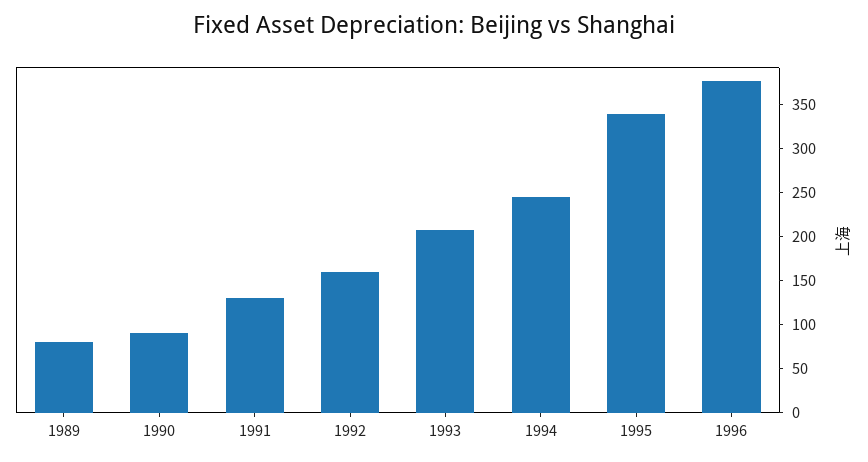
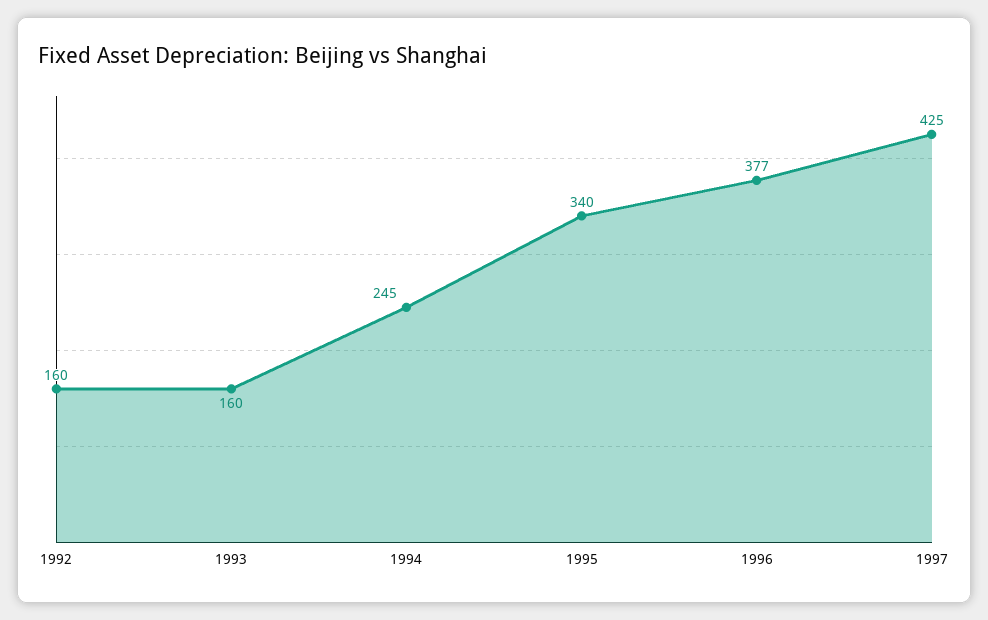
1989: 80 -> none
1990: 90 -> none
1991: 130 -> none
1993: 210 -> 160
1997: none -> 425

